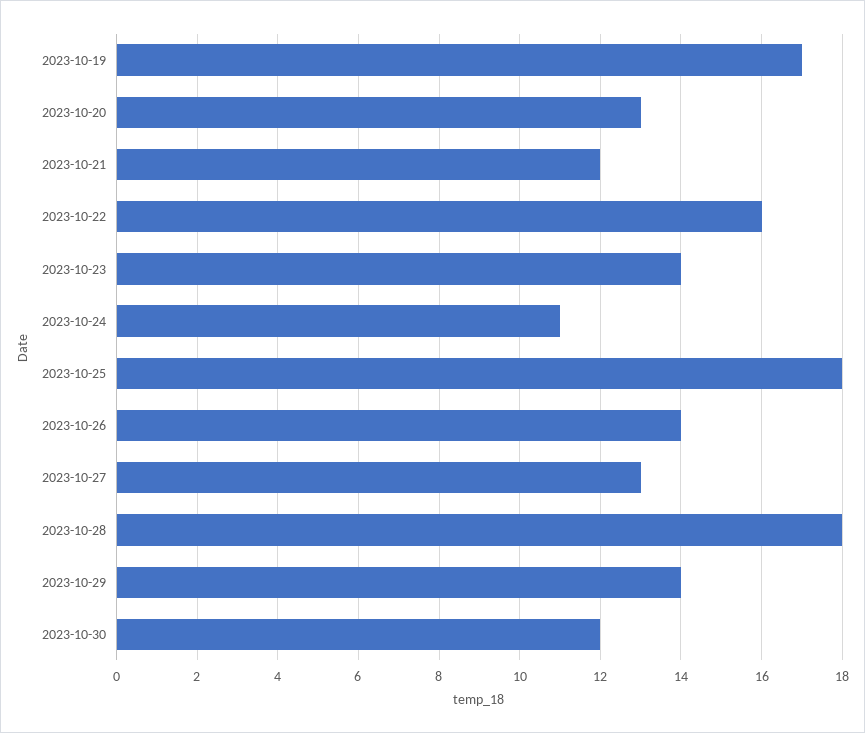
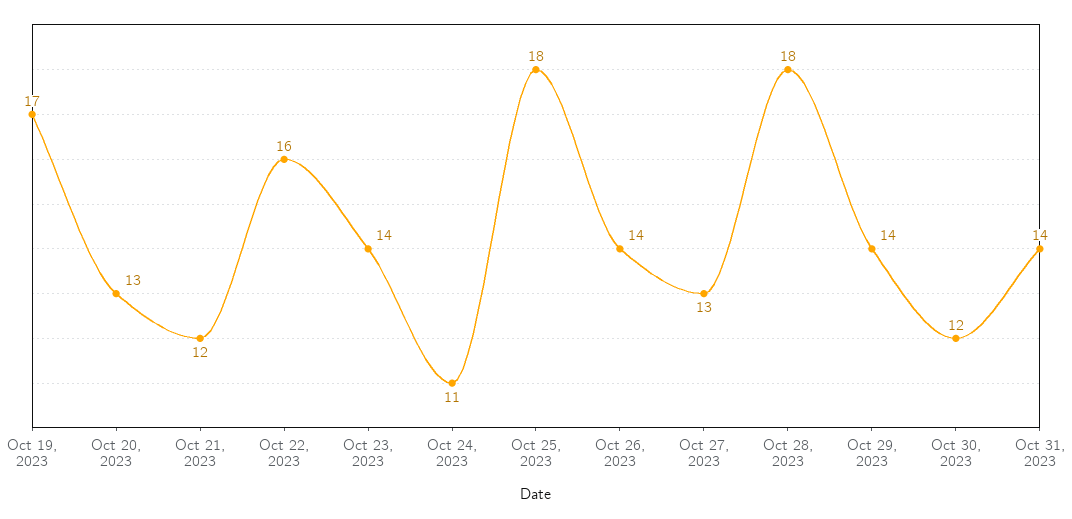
Oct 31, 2023: none -> 14

